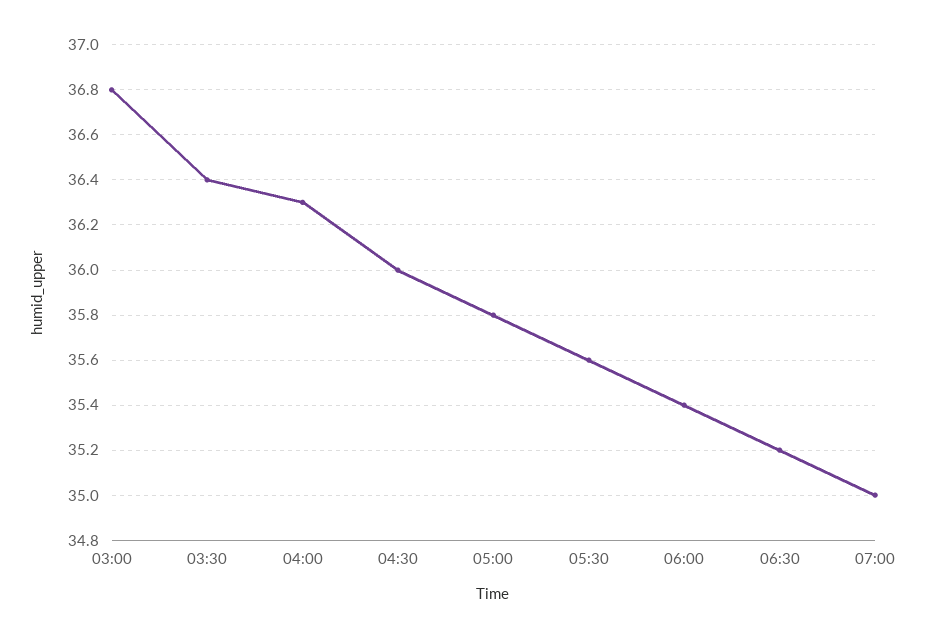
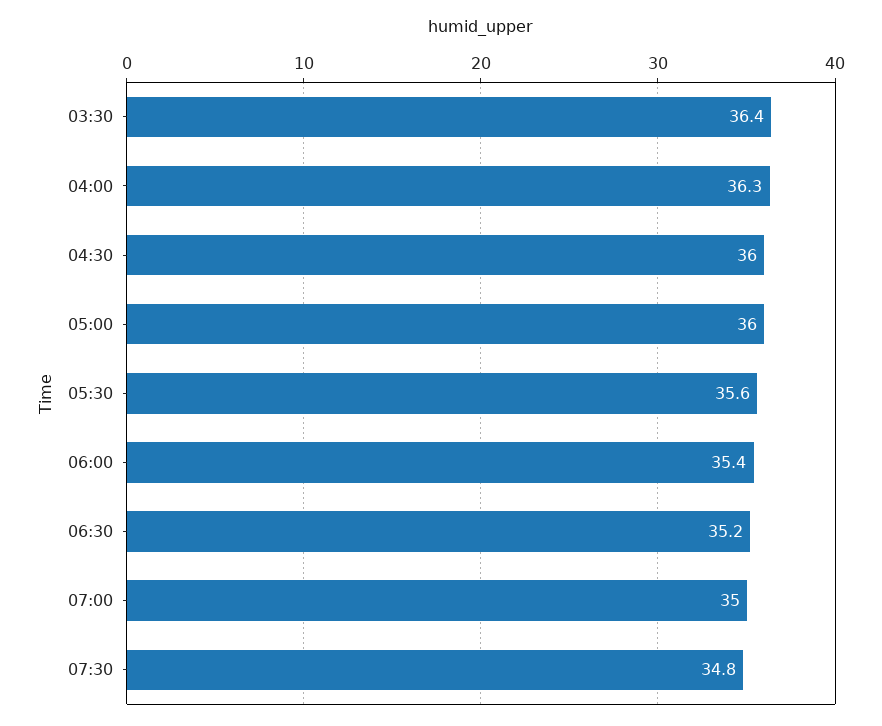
03:00: 36.8 -> none
05:00: 35.8 -> 36
07:30: none -> 34.8

